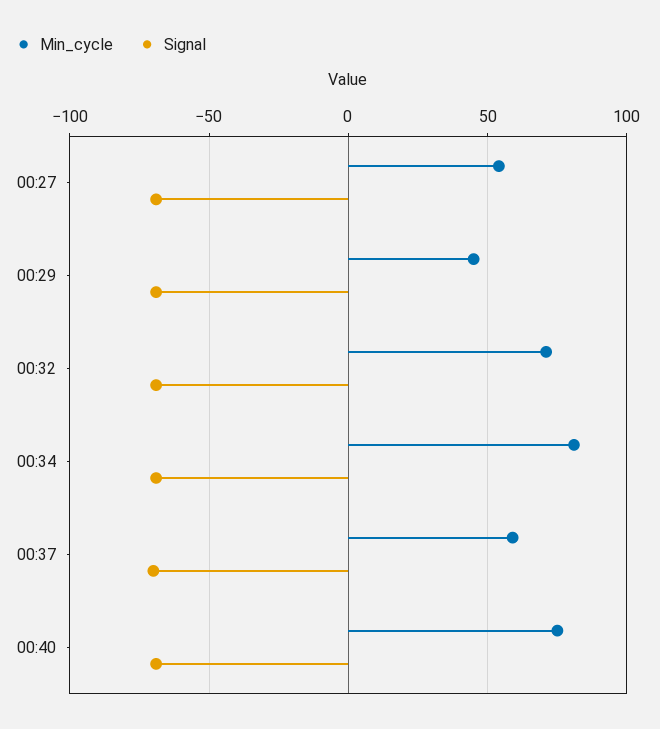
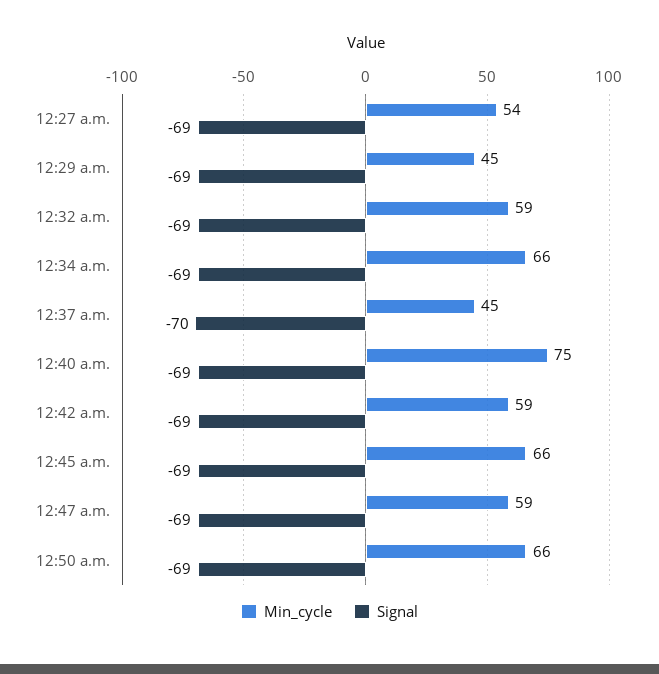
Min_cycle, 00:32: 70 -> 59
Min_cycle, 00:34: 80 -> 66
Min_cycle, 00:37: 60 -> 45
Min_cycle, 12:42 a.m.: none -> 59
Signal, 12:42 a.m.: none -> -69
Min_cycle, 12:45 a.m.: none -> 66
Signal, 12:45 a.m.: none -> -69
Min_cycle, 12:47 a.m.: none -> 59
Signal, 12:47 a.m.: none -> -69
Min_cycle, 12:50 a.m.: none -> 66
Signal, 12:50 a.m.: none -> -69

